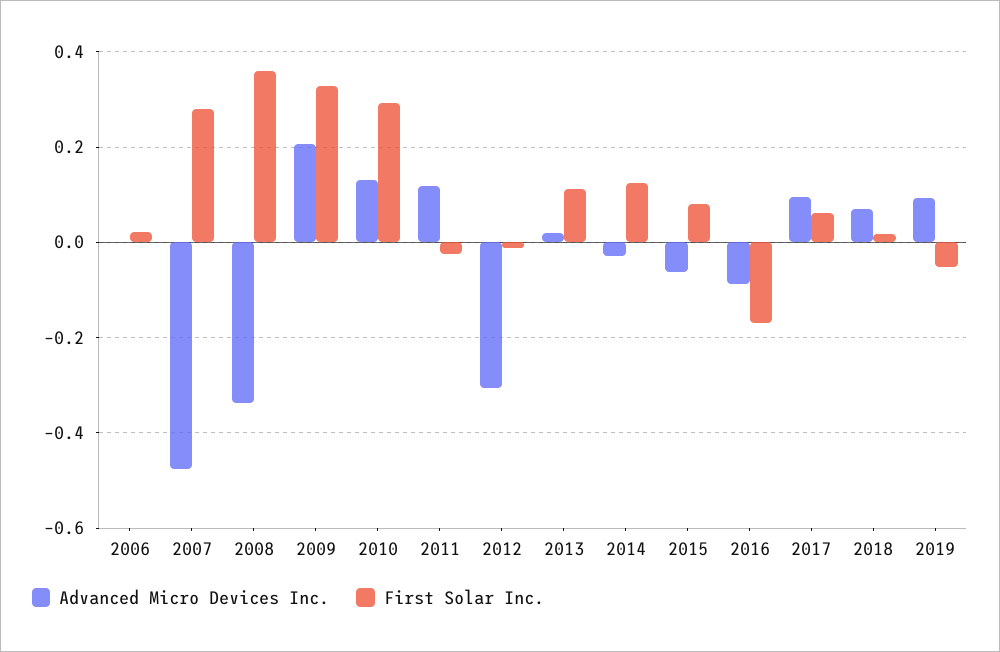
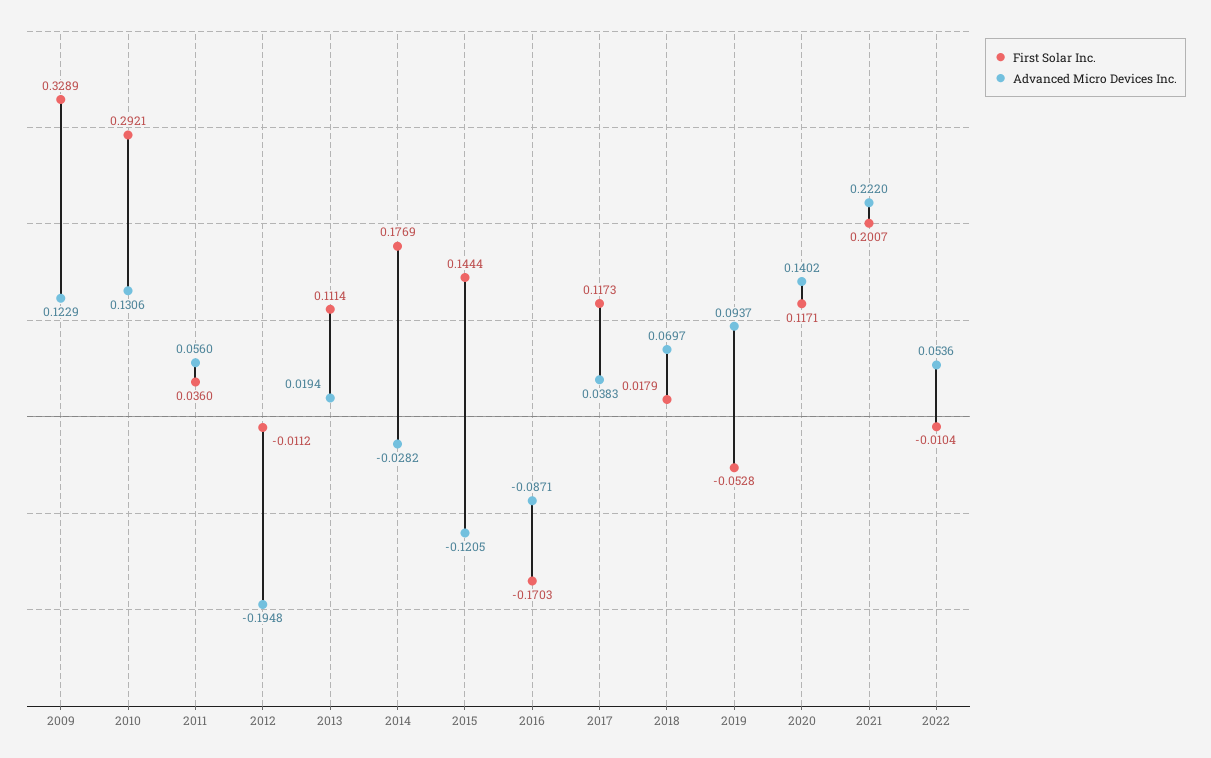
Advanced Micro Devices Inc., 2006: 0 -> none
First Solar Inc., 2006: 0.02 -> none
Advanced Micro Devices Inc., 2007: -0.48 -> none
First Solar Inc., 2007: 0.28 -> none
Advanced Micro Devices Inc., 2008: -0.34 -> none
First Solar Inc., 2008: 0.36 -> none
Advanced Micro Devices Inc., 2009: 0.2 -> 0.1229
Advanced Micro Devices Inc., 2011: 0.12 -> 0.056
First Solar Inc., 2011: -0.02 -> 0.036
Advanced Micro Devices Inc., 2012: -0.3 -> -0.1948
First Solar Inc., 2014: 0.12 -> 0.1769
Advanced Micro Devices Inc., 2015: -0.06 -> -0.1205
First Solar Inc., 2015: 0.08 -> 0.1444
Advanced Micro Devices Inc., 2017: 0.1 -> 0.0383
First Solar Inc., 2017: 0.06 -> 0.1173
First Solar Inc., 2020: none -> 0.1171
Advanced Micro Devices Inc., 2020: none -> 0.1402
First Solar Inc., 2021: none -> 0.2007
Advanced Micro Devices Inc., 2021: none -> 0.222
First Solar Inc., 2022: none -> -0.0104
Advanced Micro Devices Inc., 2022: none -> 0.0536

